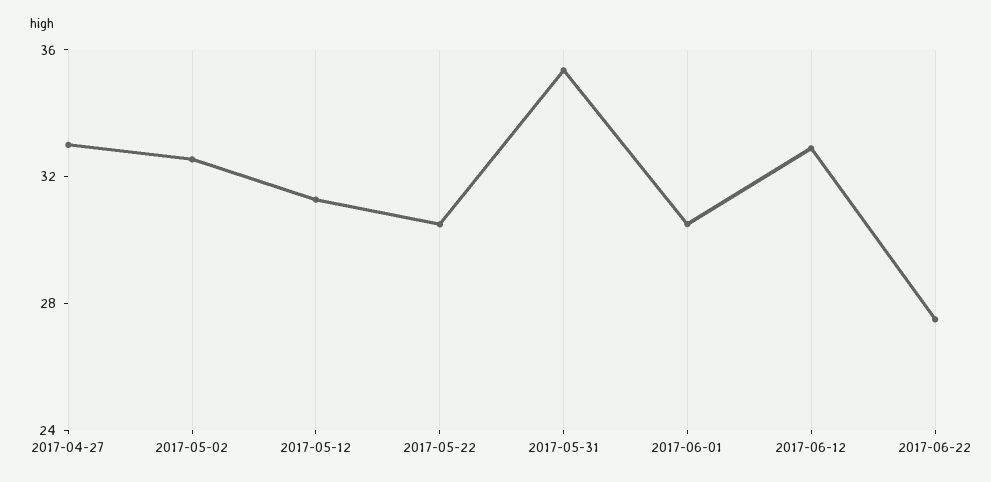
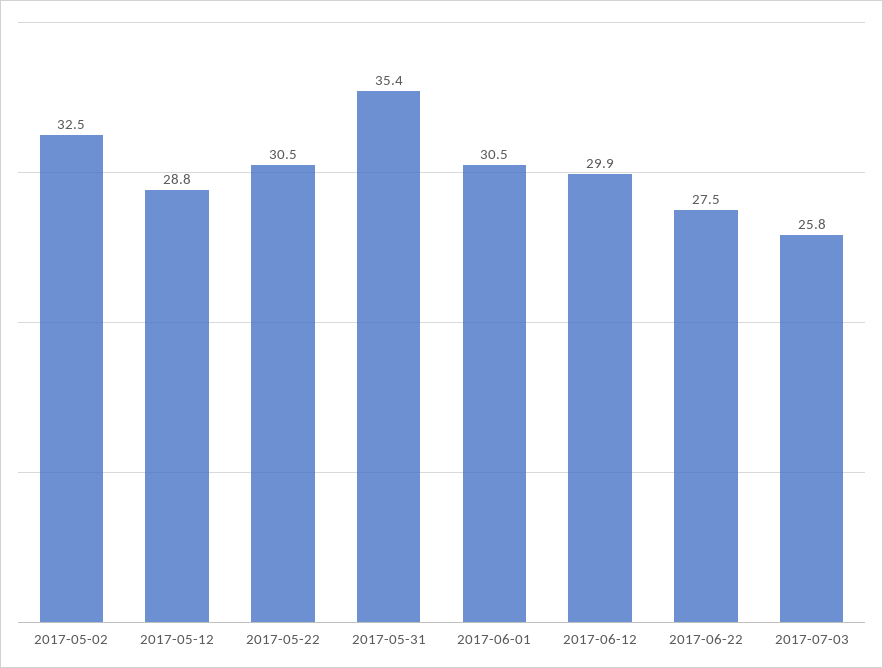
2017-04-27: 33 -> none
2017-05-12: 31 -> 28.8
2017-06-12: 33 -> 29.9
2017-07-03: none -> 25.8

